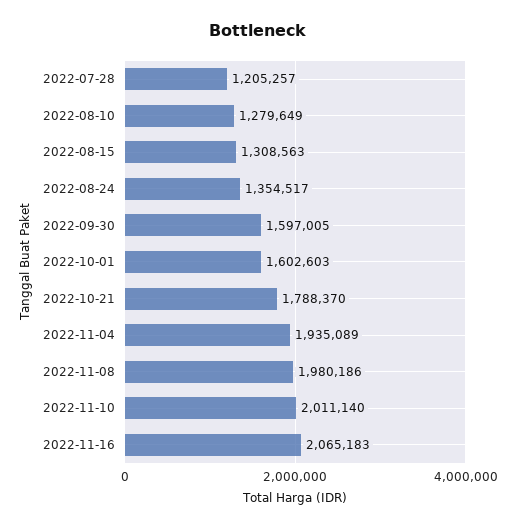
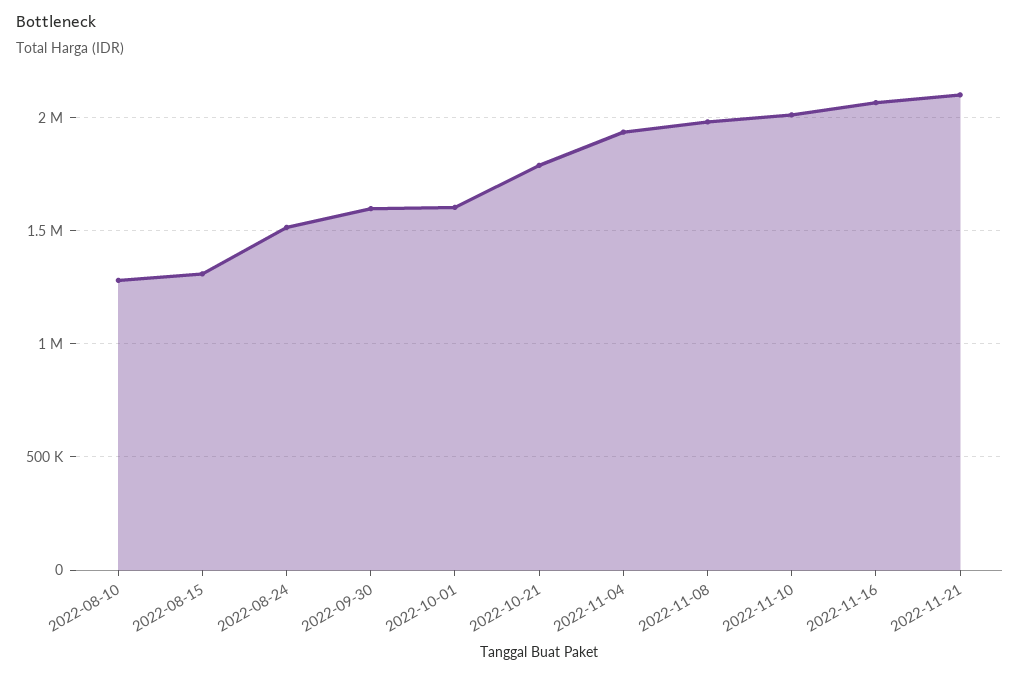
2022-07-28: 1205257 -> none
2022-08-24: 1354517 -> 1500000
2022-11-21: none -> 2100000

